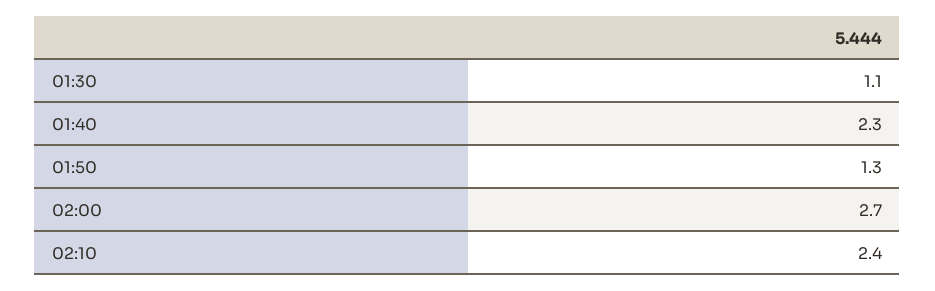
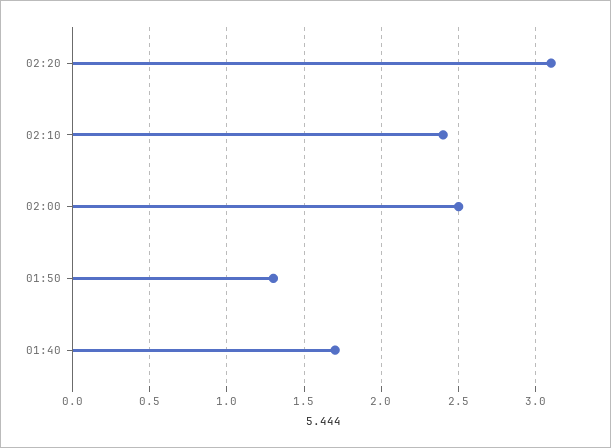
01:30: 1.1 -> none
01:40: 2.3 -> 1.7
02:00: 2.7 -> 2.5
02:20: none -> 3.1

